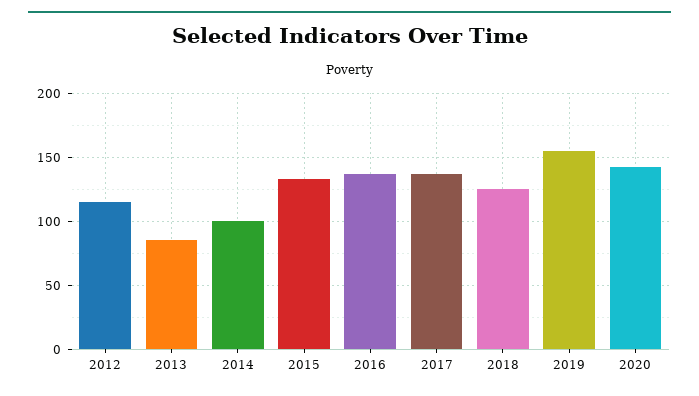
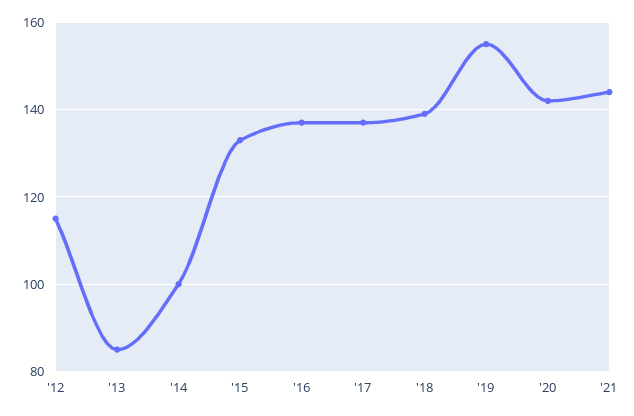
2018: 125 -> 140
'21: none -> 145

